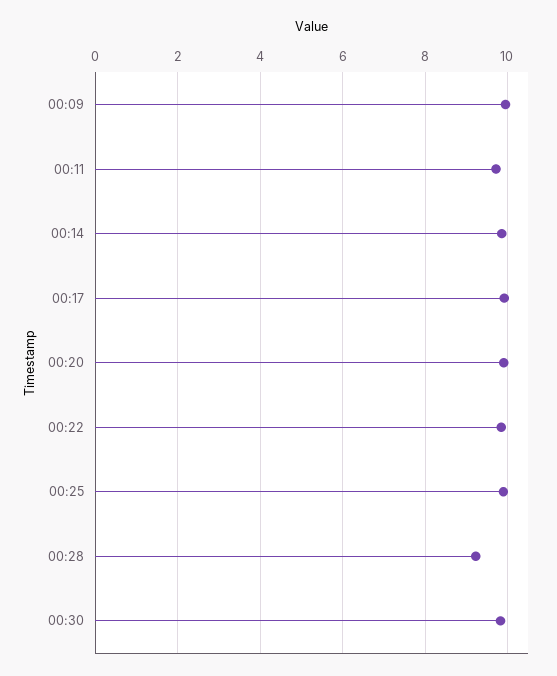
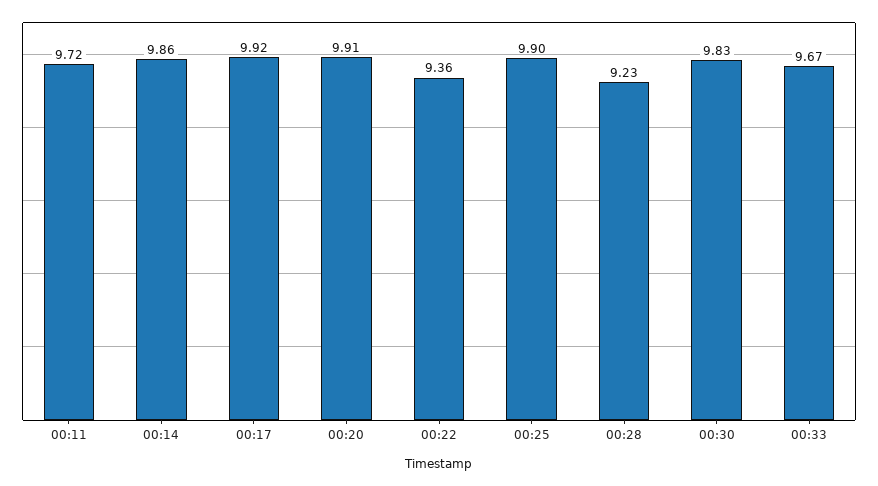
00:09: 10 -> none
00:22: 9.8 -> 9.36
00:33: none -> 9.67

